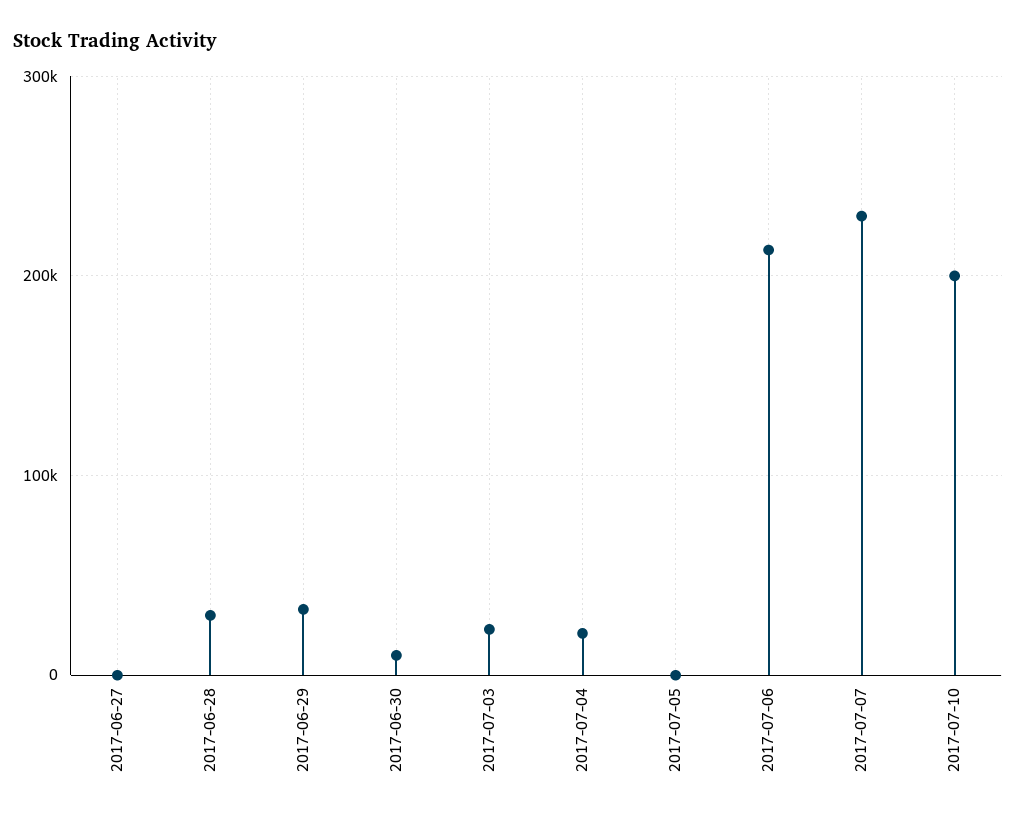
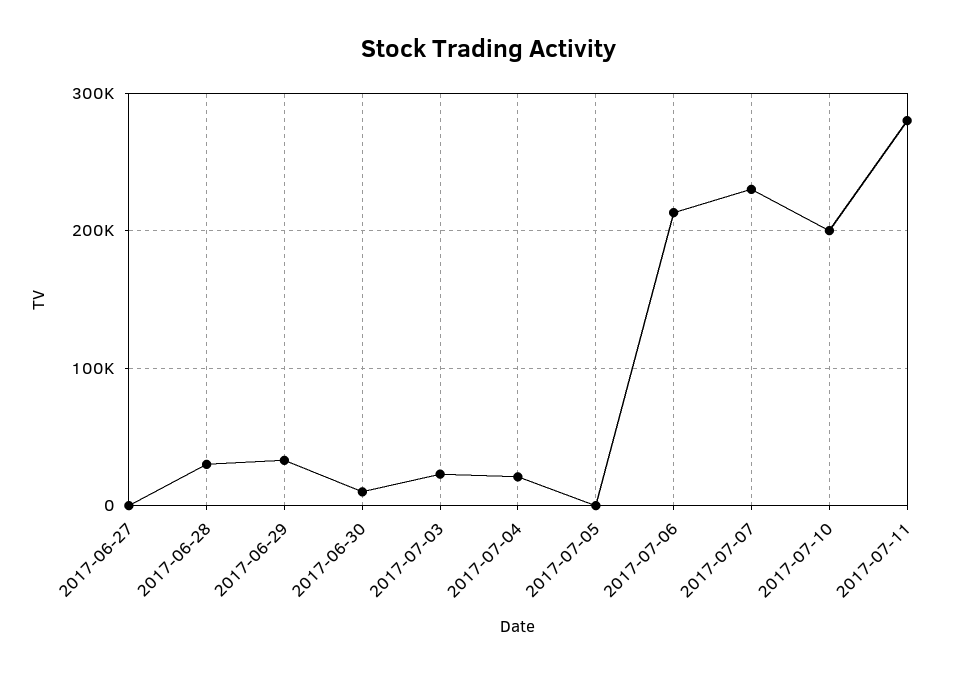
2017-07-11: none -> 280000

